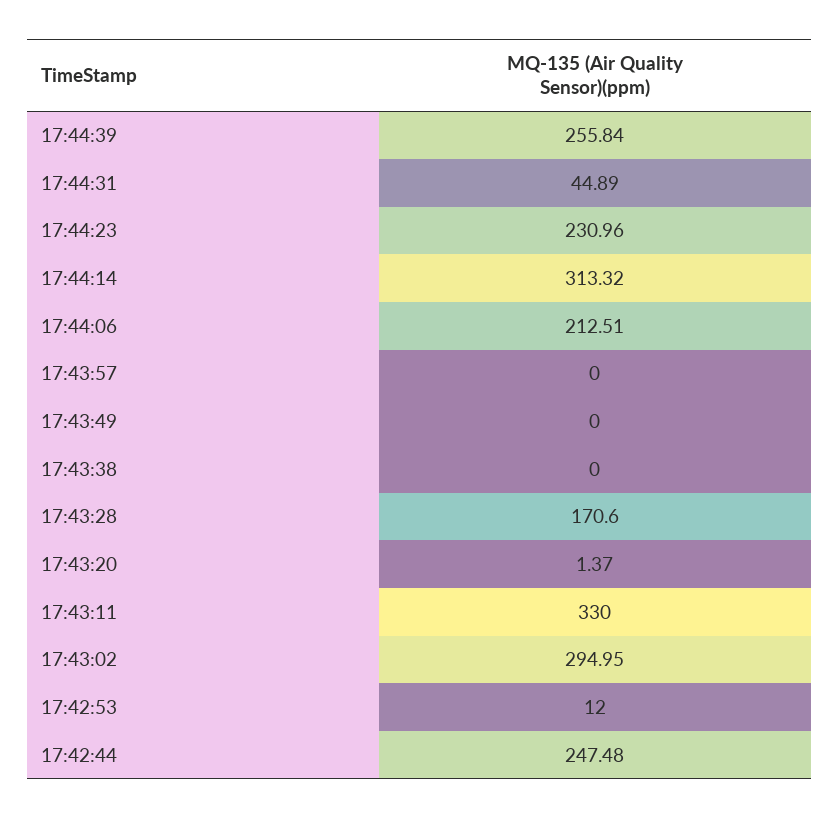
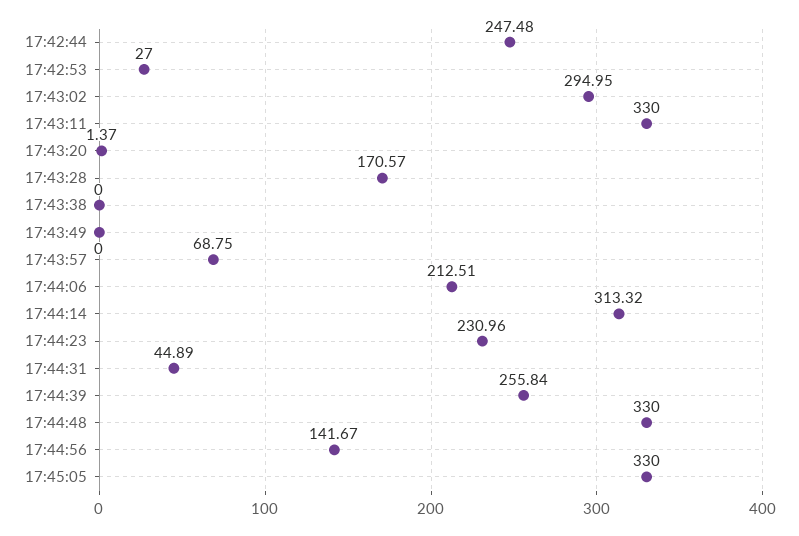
17:43:57: 0 -> 68.75
17:43:28: 170.6 -> 170.57
17:42:53: 12 -> 27
17:44:48: none -> 330
17:44:56: none -> 141.67
17:45:05: none -> 330

